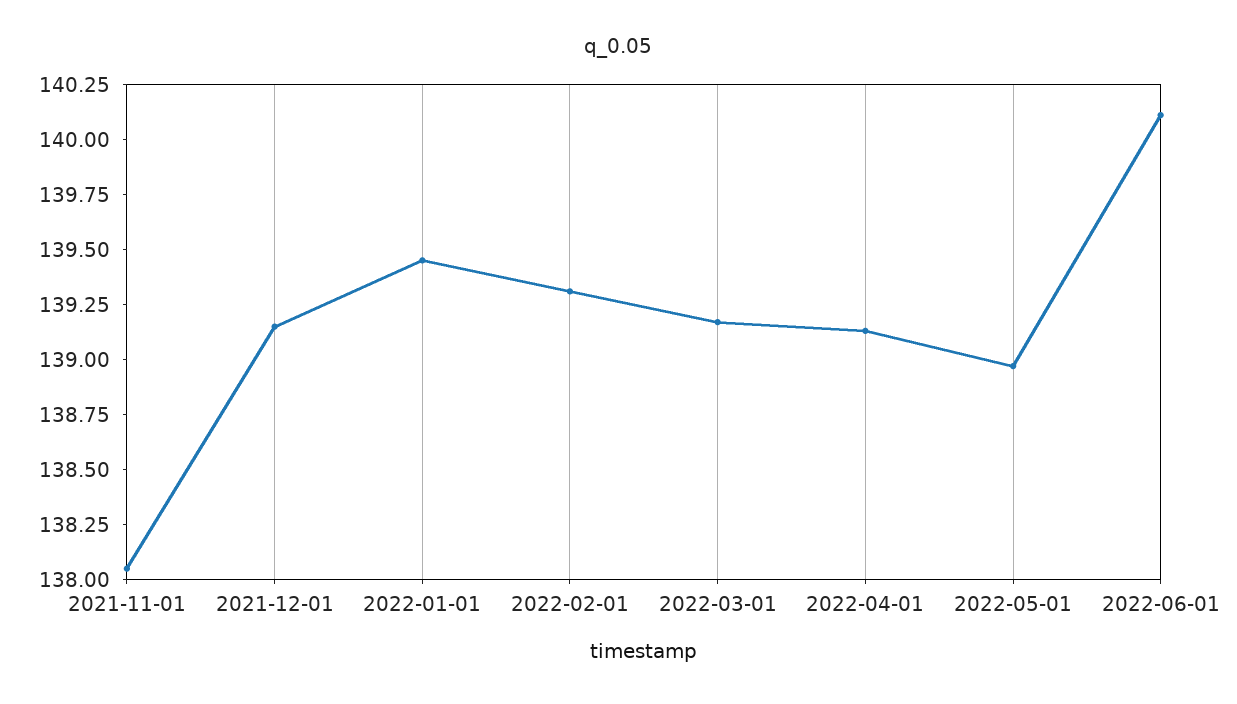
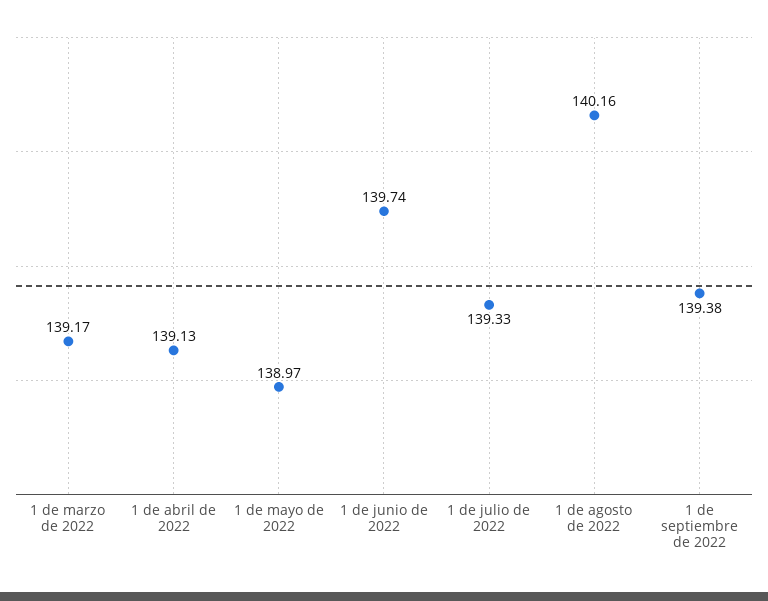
2021-11-01: 138.05 -> none
2021-12-01: 139.15 -> none
2022-01-01: 139.45 -> none
2022-02-01: 139.3 -> none
2022-06-01: 140.1 -> 139.74
1 de julio de 2022: none -> 139.33
1 de agosto de 2022: none -> 140.16
1 de septiembre de 2022: none -> 139.38

